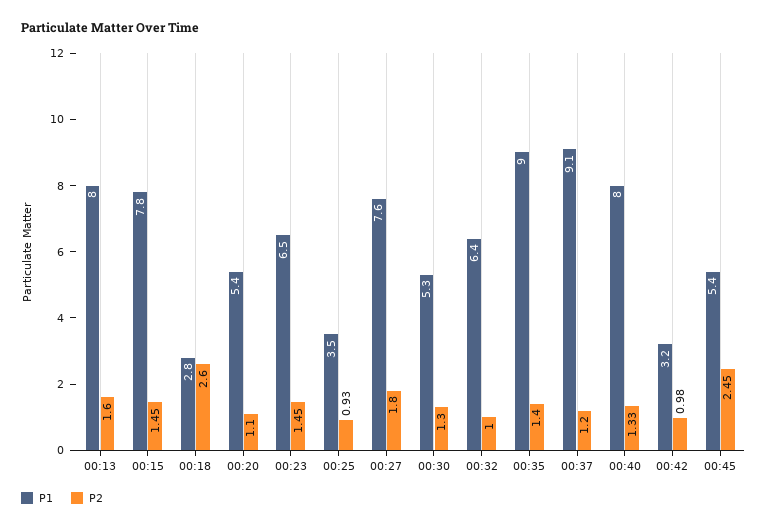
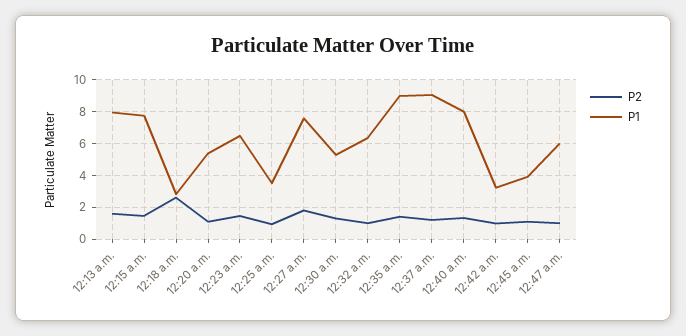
P1, 00:45: 5.4 -> 4
P2, 00:45: 2.45 -> 1
P2, 12:47 a.m.: none -> 1
P1, 12:47 a.m.: none -> 6

